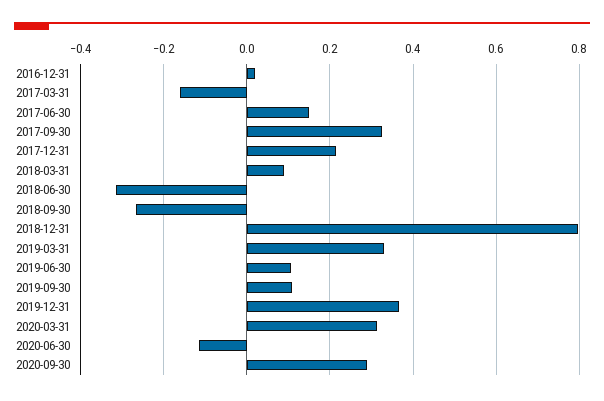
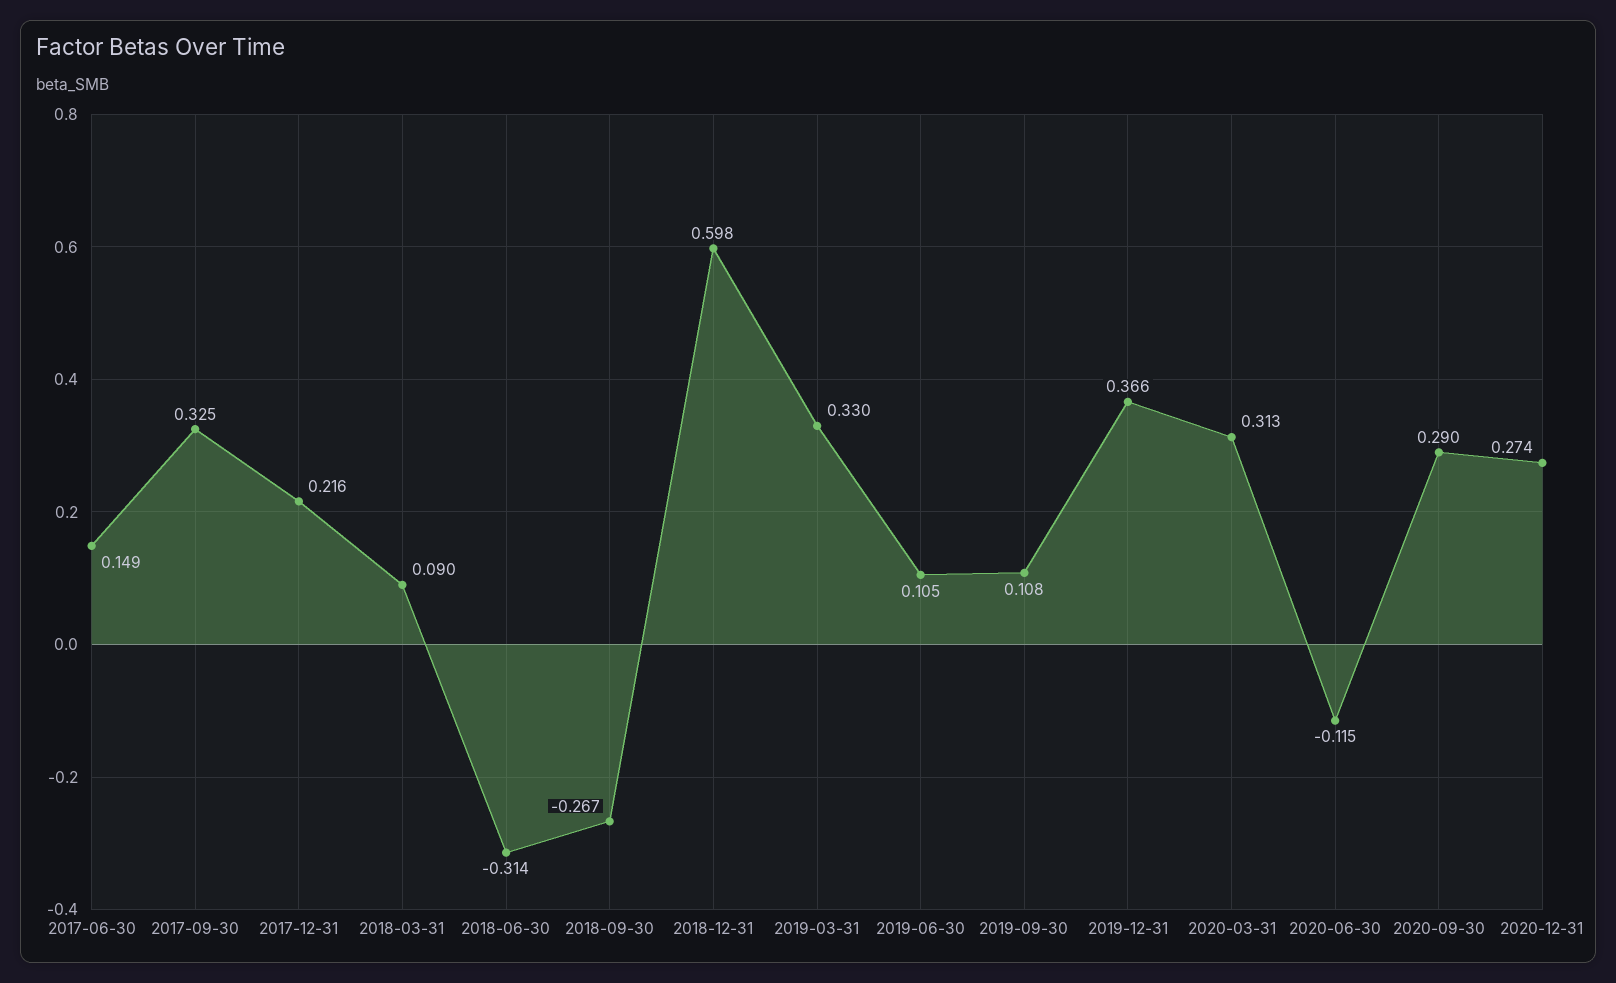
2016-12-31: 0.02 -> none
2017-03-31: -0.16 -> none
2018-12-31: 0.8 -> 0.598
2020-12-31: none -> 0.274

